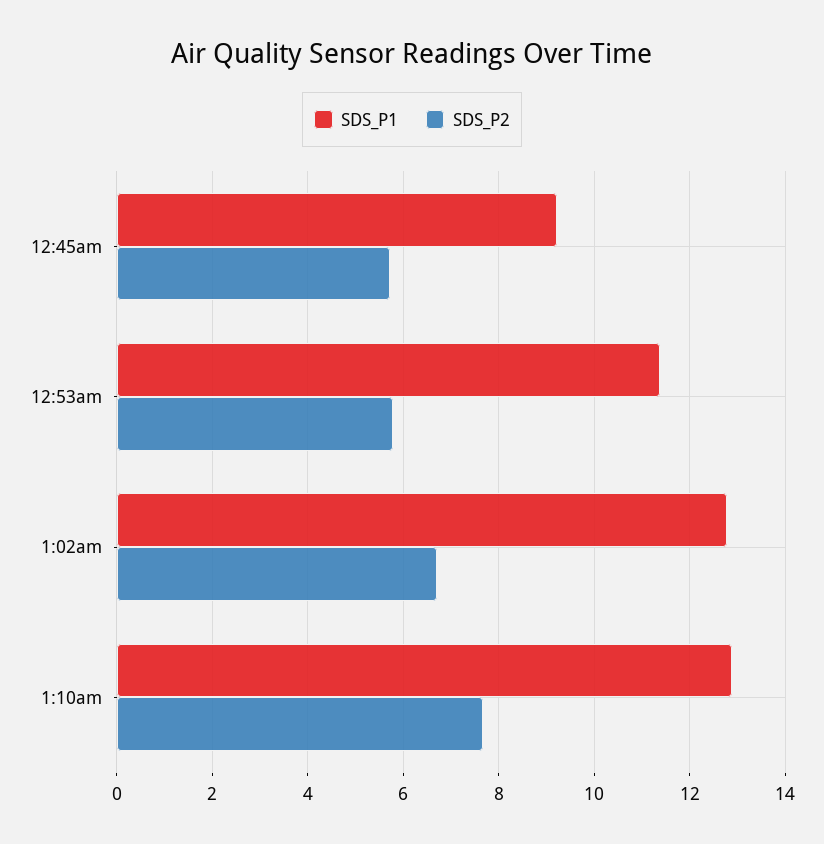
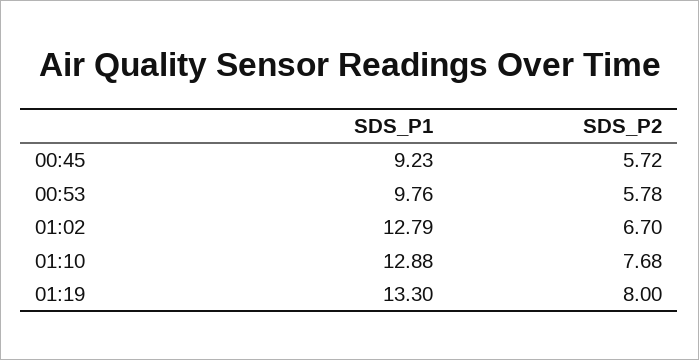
SDS_P1, 12:53am: 11.4 -> 9.76
SDS_P1, 01:19: none -> 13.3
SDS_P2, 01:19: none -> 8

